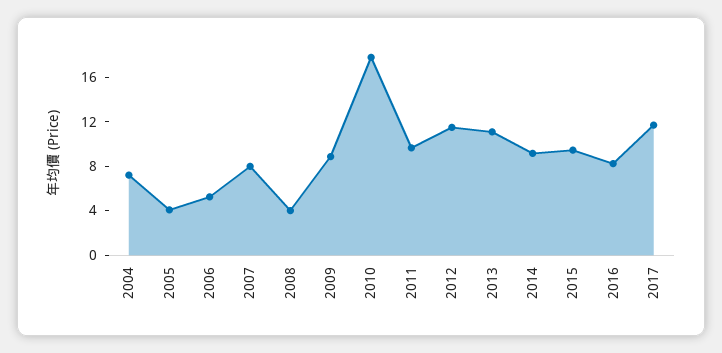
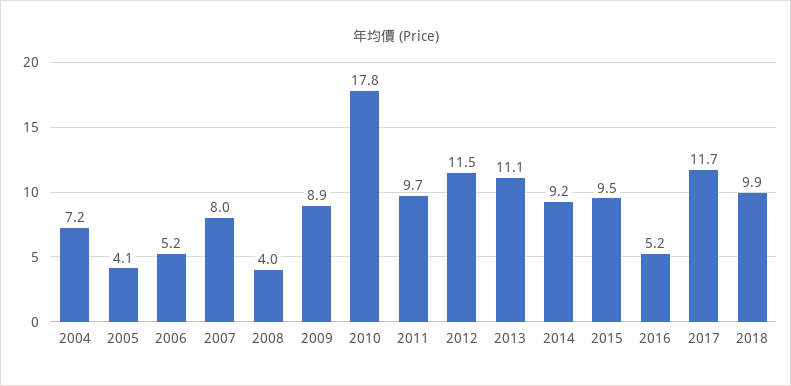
2016: 8 -> 5.2
2018: none -> 9.9

